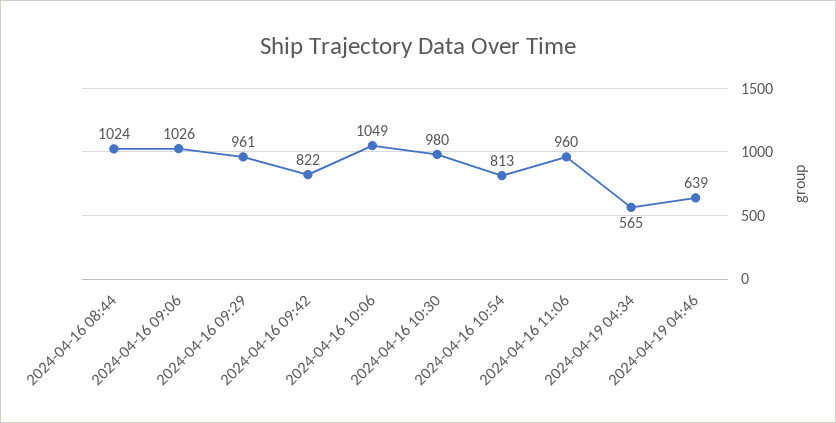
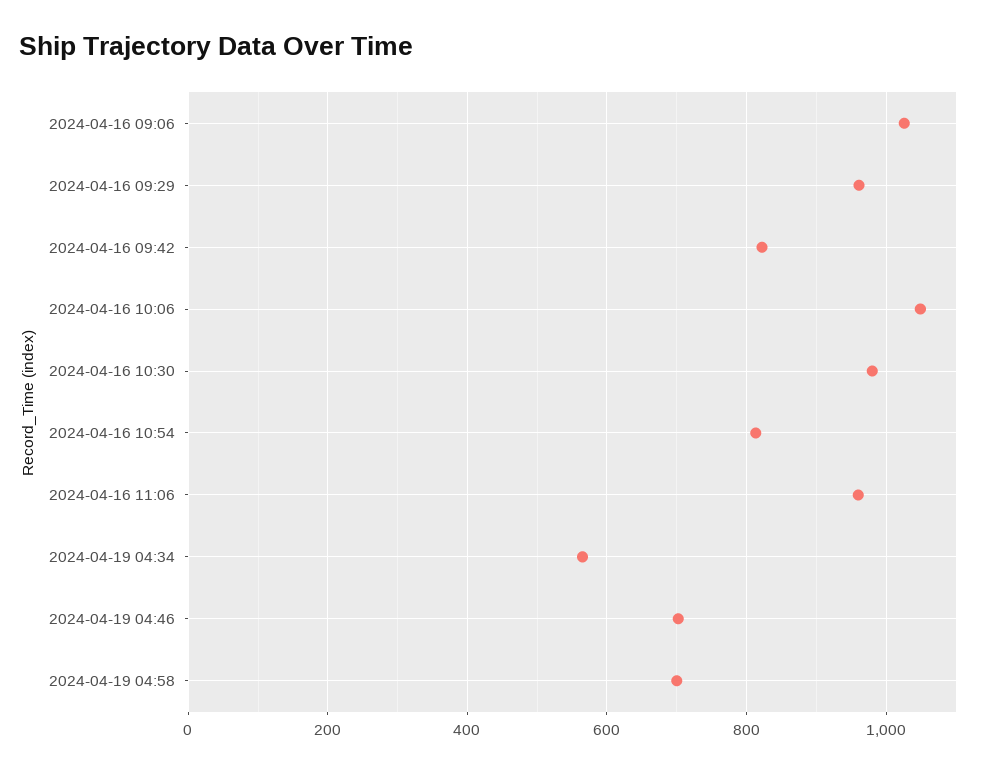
2024-04-16 08:44: 1024 -> none
2024-04-19 04:46: 639 -> 700
2024-04-19 04:58: none -> 700

